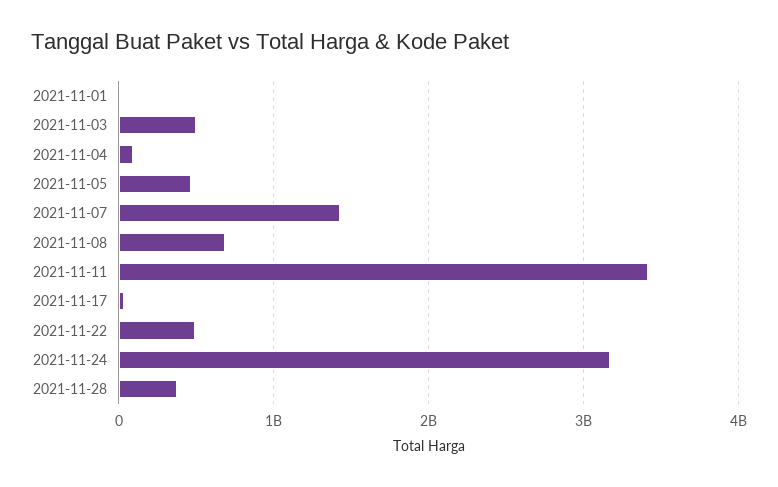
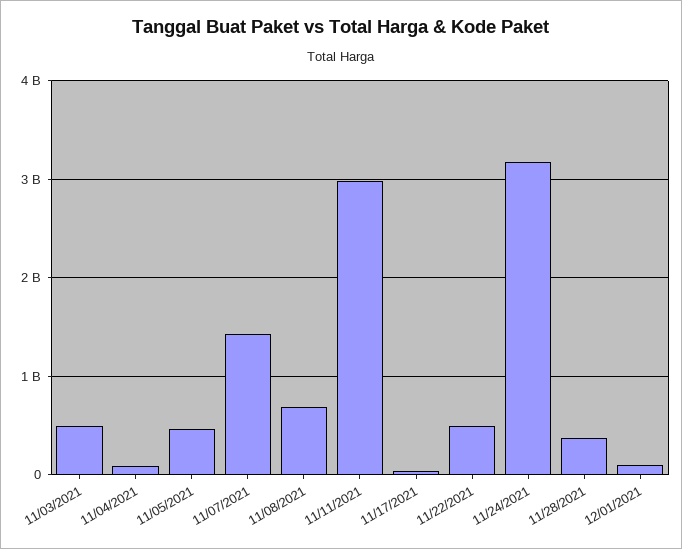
2021-11-01: 0 -> none
2021-11-11: 3400000000 -> 3000000000
12/01/2021: none -> 100000000

